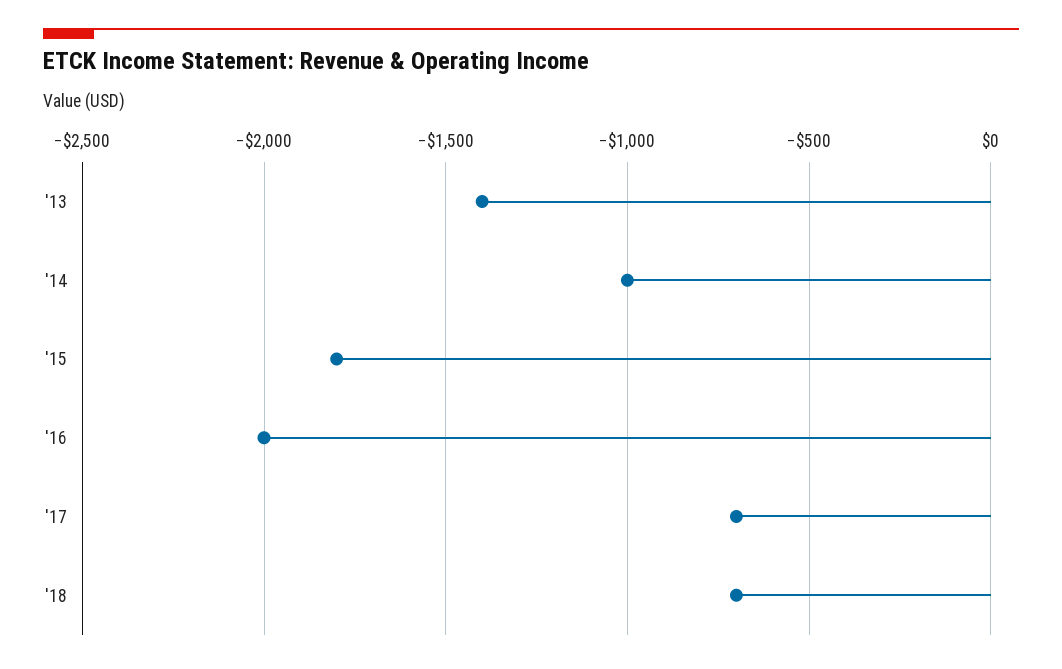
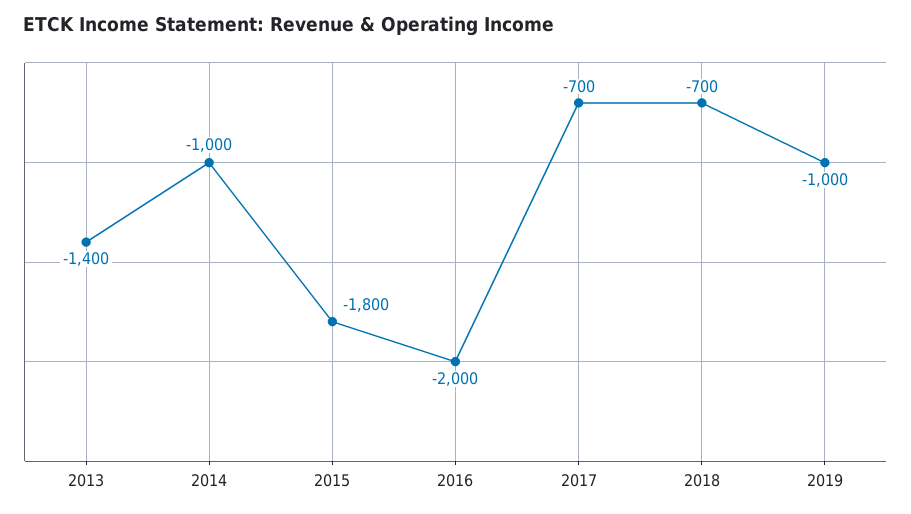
2019: none -> -1000

